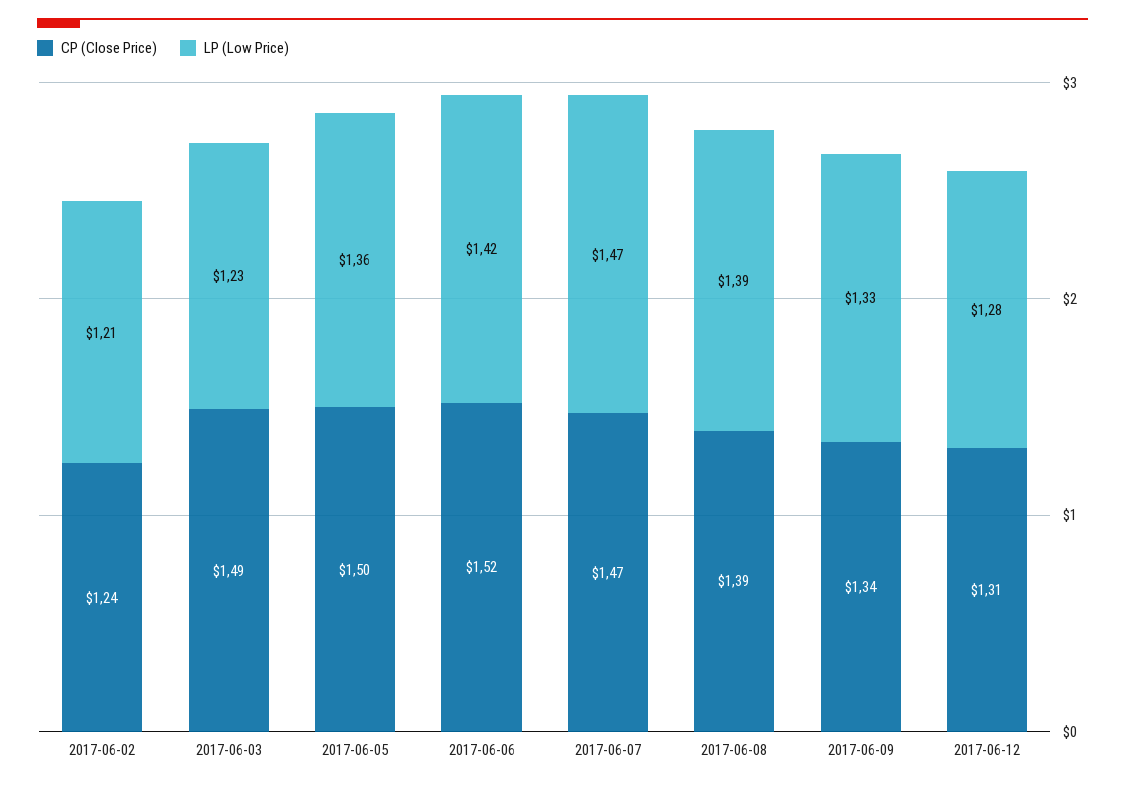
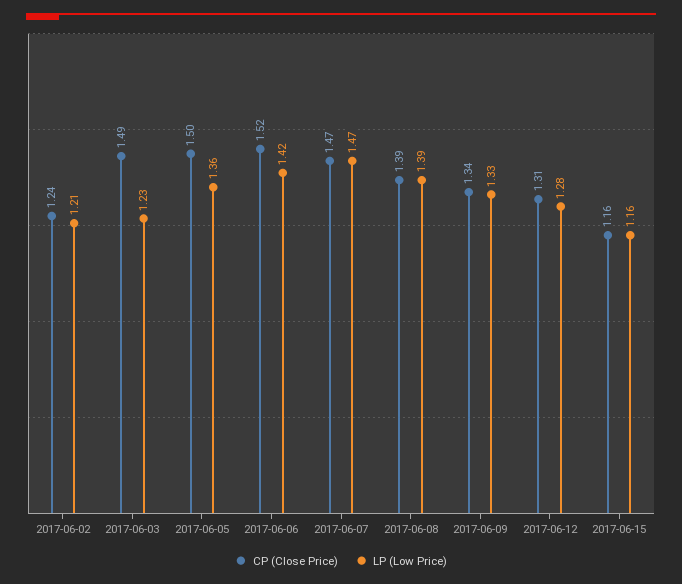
CP (Close Price), 2017-06-15: none -> 1.16
LP (Low Price), 2017-06-15: none -> 1.16

